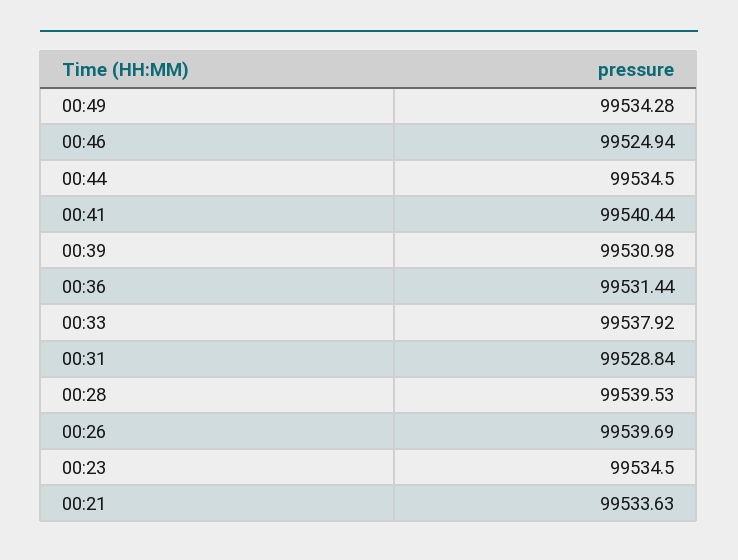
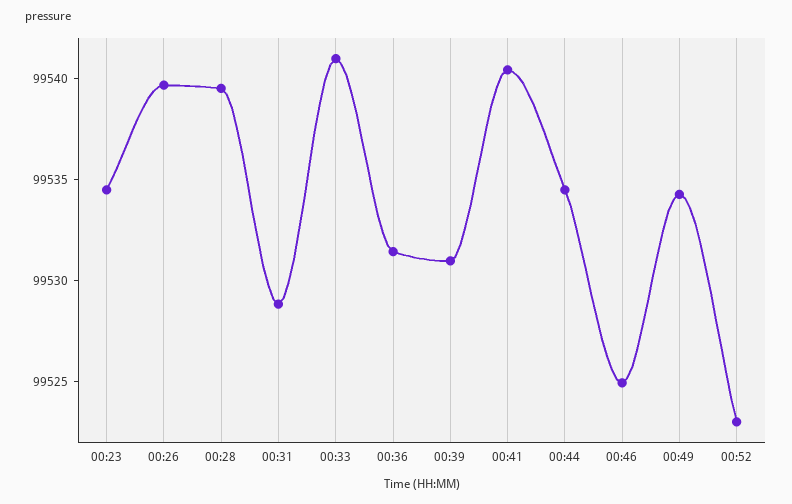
00:33: 99537.92 -> 99541
00:21: 99533.63 -> none
00:52: none -> 99523

